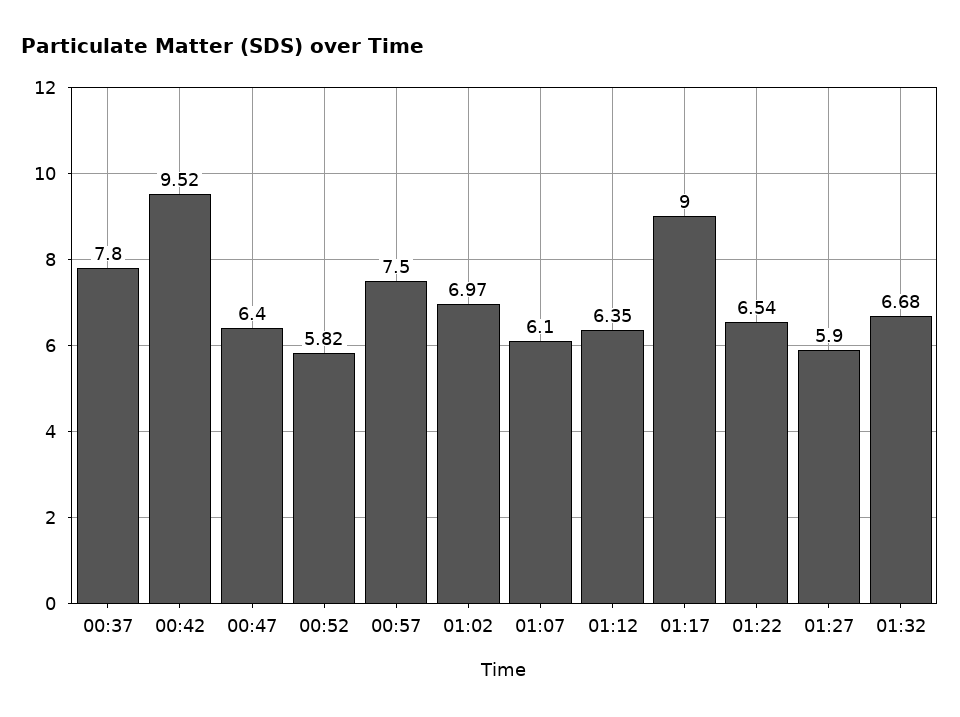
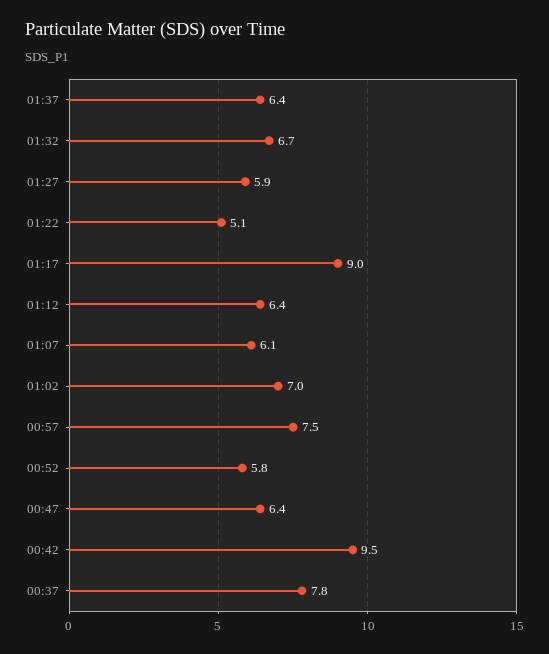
01:22: 6.54 -> 5.1
01:37: none -> 6.4

